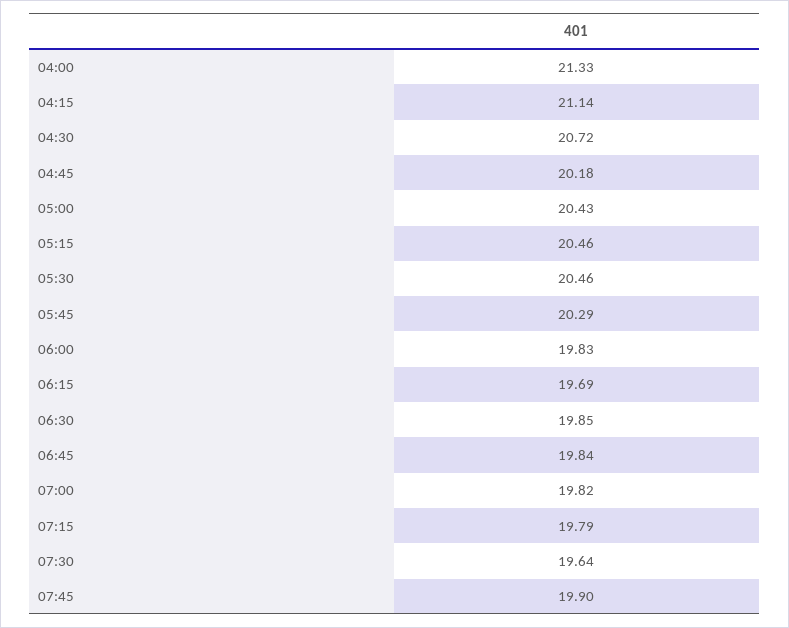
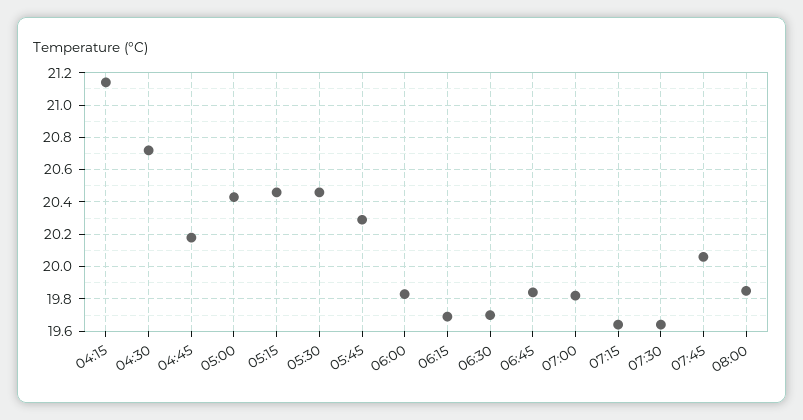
04:00: 21.33 -> none
06:30: 19.85 -> 19.7
07:15: 19.79 -> 19.65
07:45: 19.9 -> 20.05
08:00: none -> 19.85

